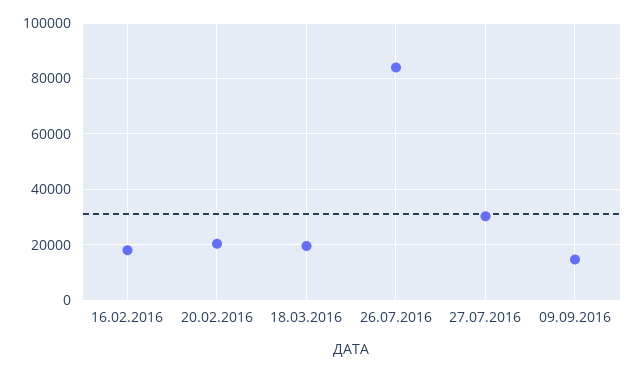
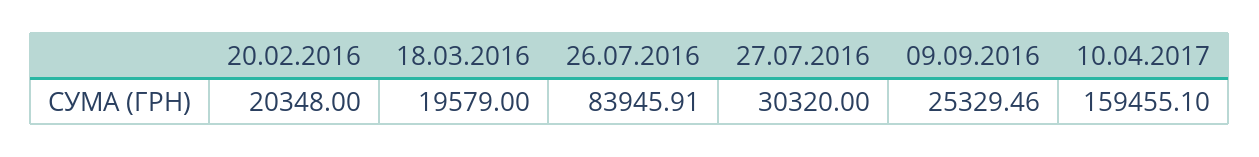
16.02.2016: 17500 -> none
09.09.2016: 15000 -> 25329.46
10.04.2017: none -> 159455.1

